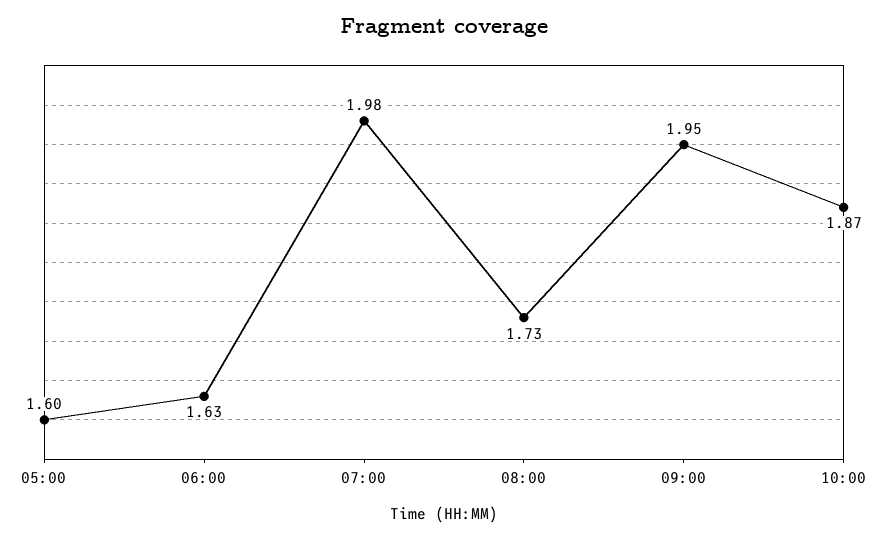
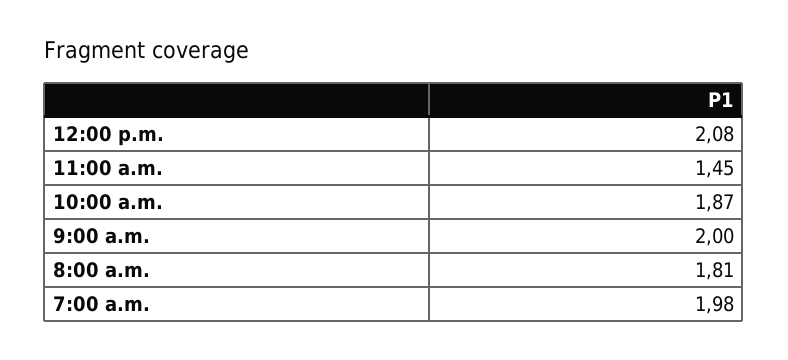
05:00: 1.6 -> none
06:00: 1.63 -> none
08:00: 1.73 -> 1.81
09:00: 1.95 -> 2
12:00 p.m.: none -> 2.08
11:00 a.m.: none -> 1.45

